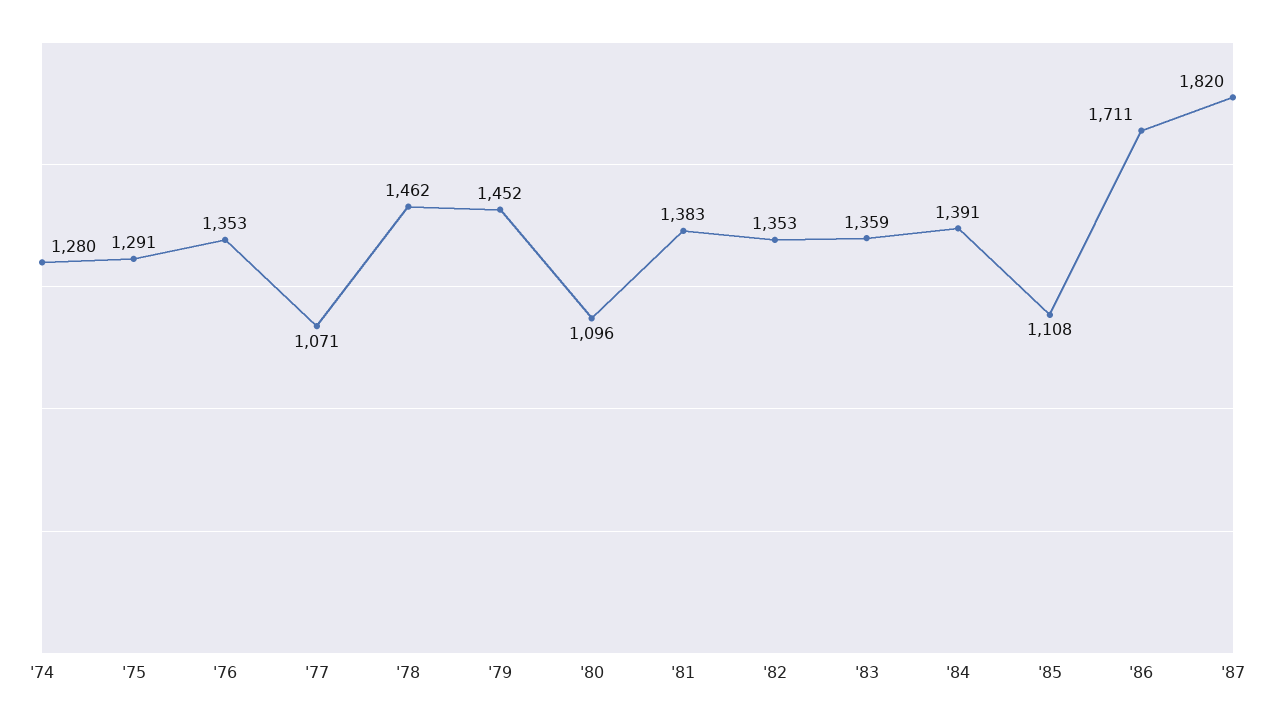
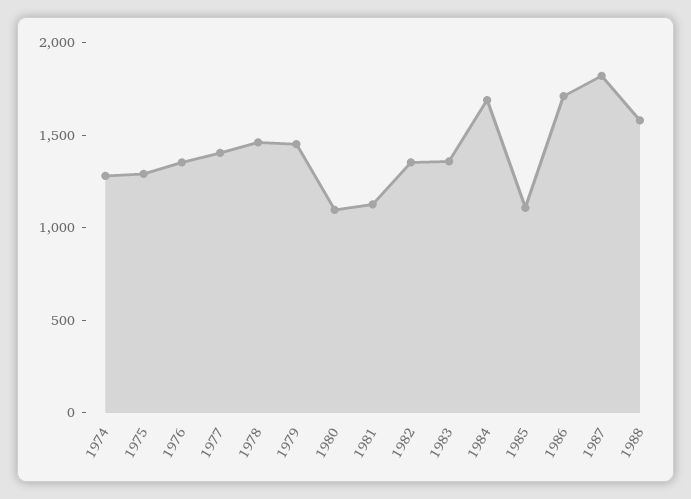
'77: 1071 -> 1400
'81: 1383 -> 1100
'84: 1391 -> 1700
1988: none -> 1600

